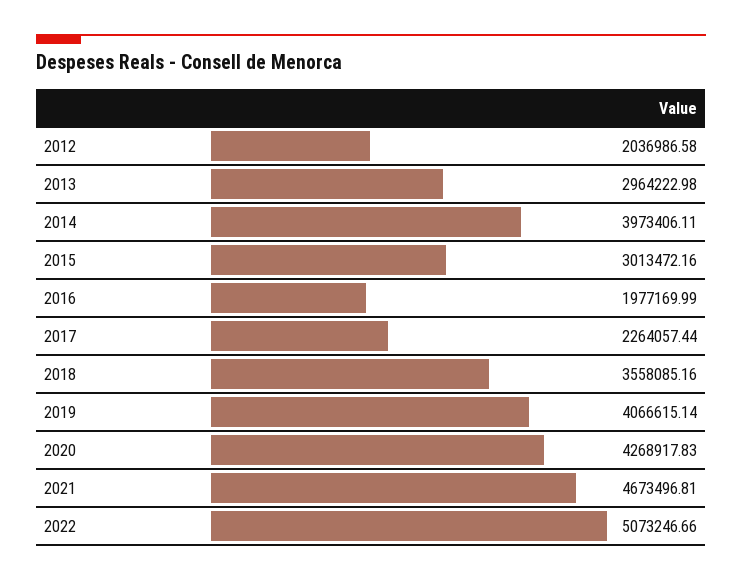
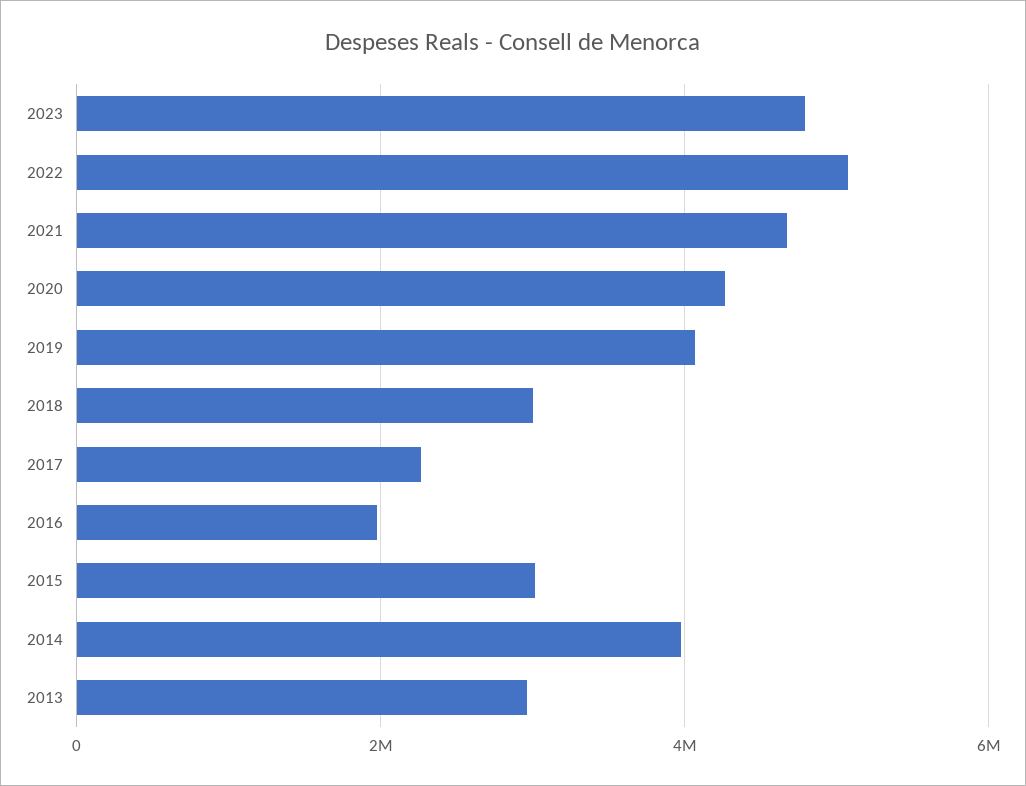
2012: 2036986.58 -> none
2018: 3558085.16 -> 3000000
2023: none -> 4800000

